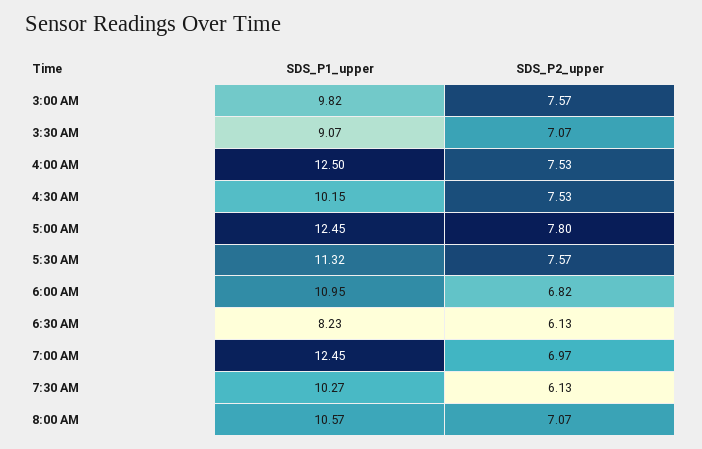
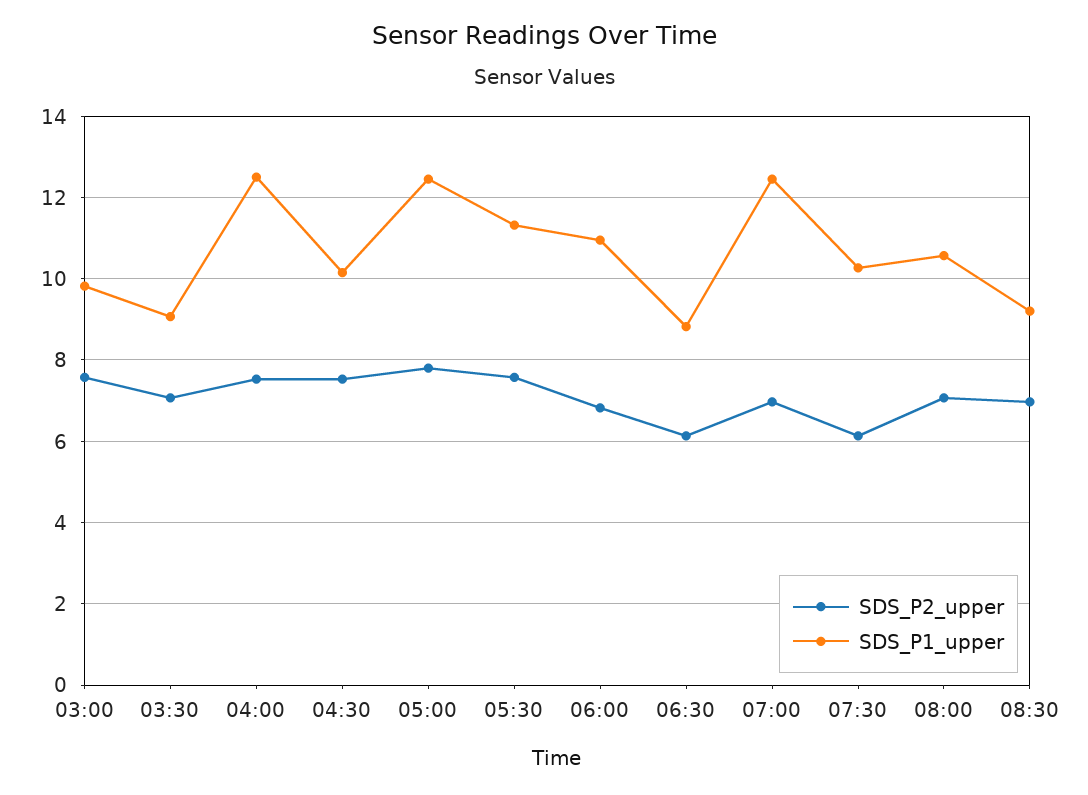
SDS_P1_upper, 6:30 AM: 8.23 -> 8.8
SDS_P2_upper, 08:30: none -> 7
SDS_P1_upper, 08:30: none -> 9.2

